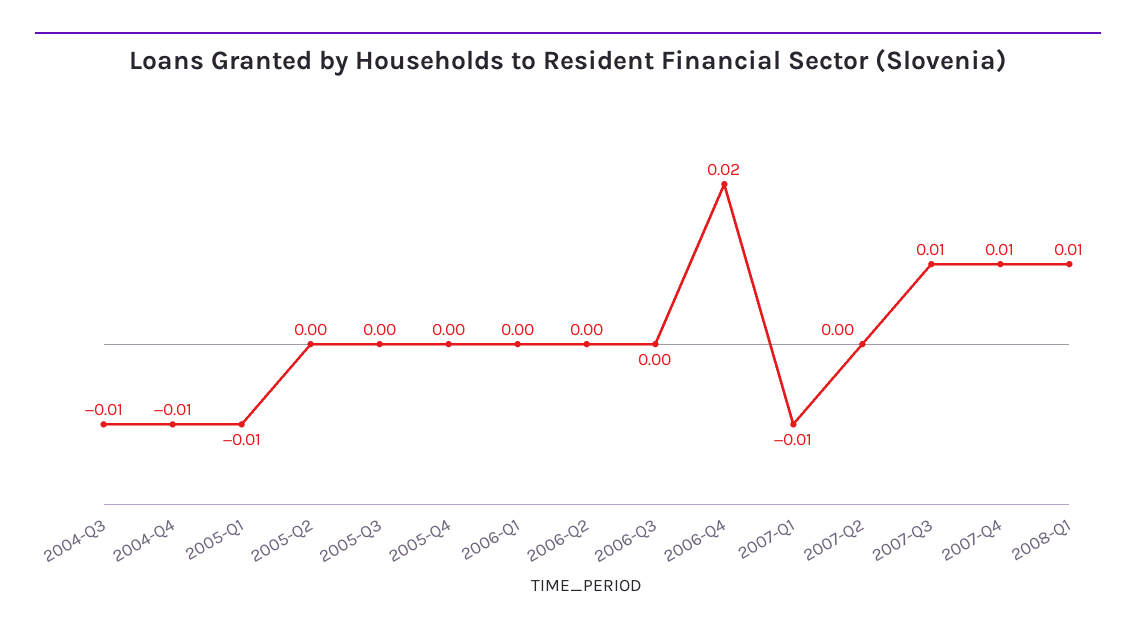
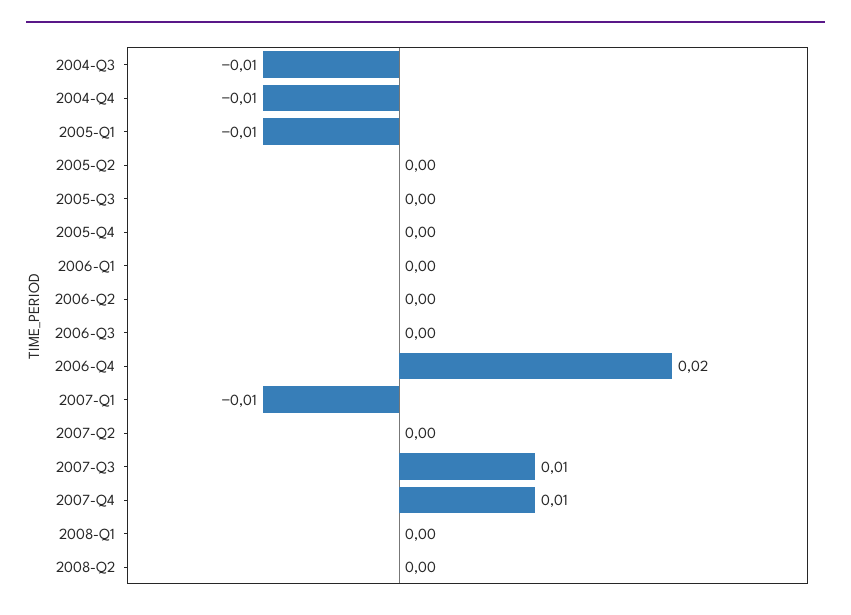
2008-Q1: 0.01 -> 0
2008-Q2: none -> 0

